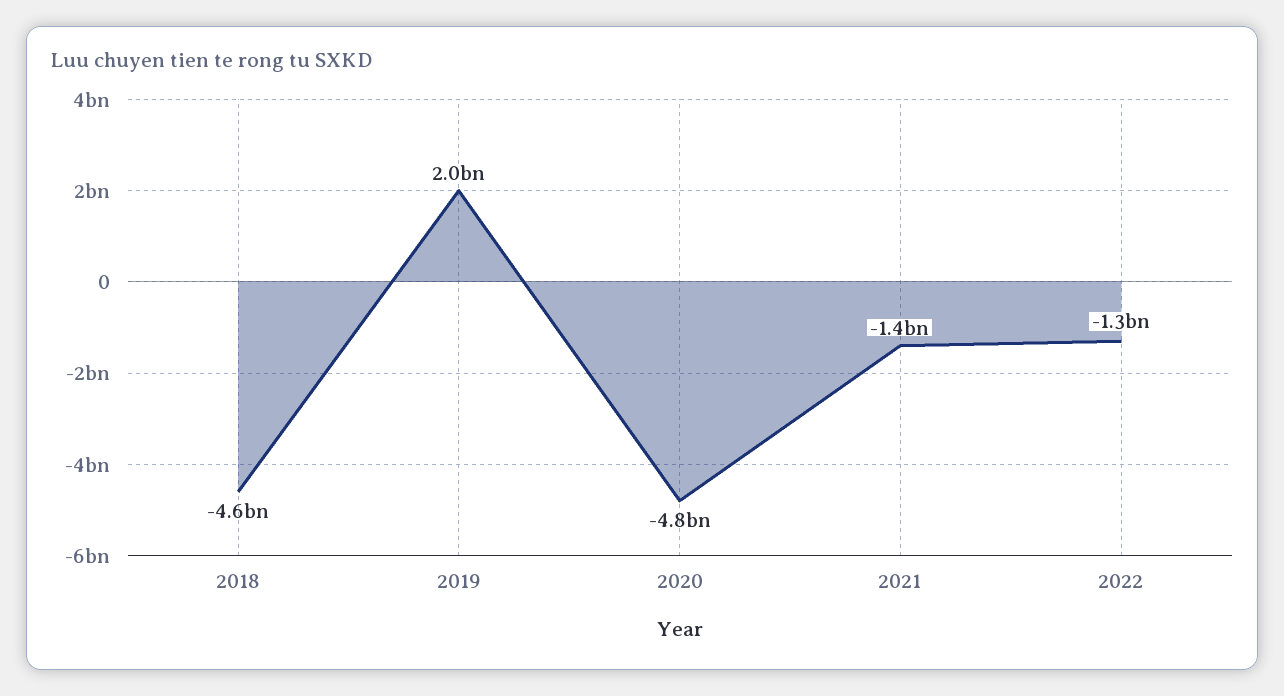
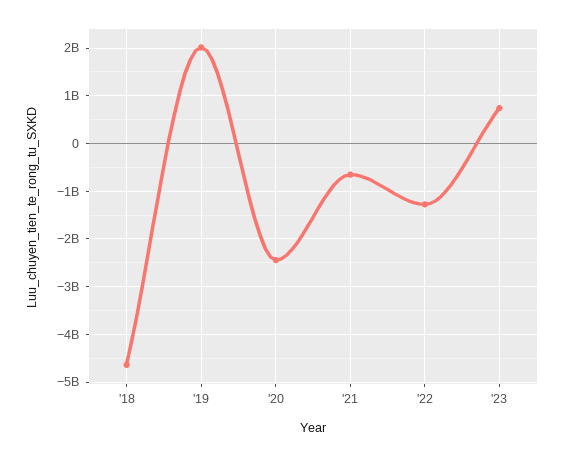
2020: -4800000000 -> -2400000000
2021: -1400000000 -> -600000000
'23: none -> 800000000

